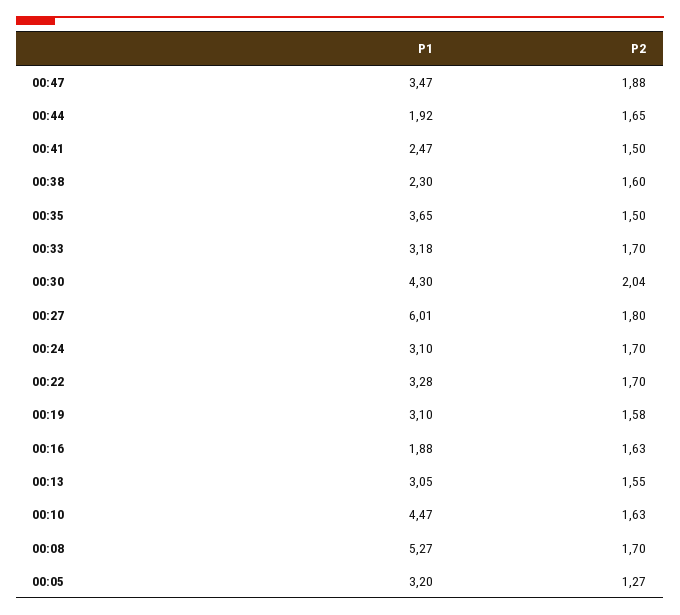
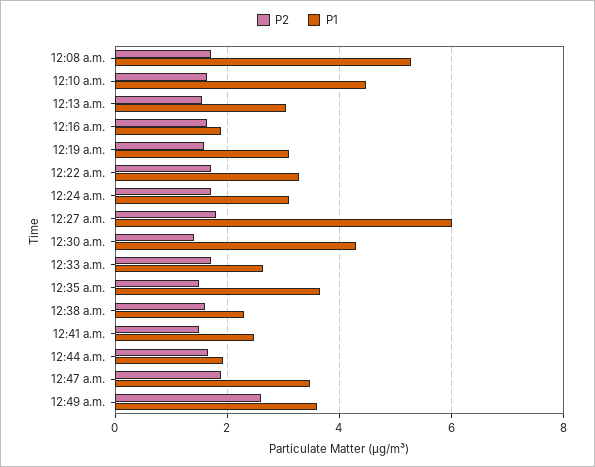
P1, 00:33: 3.18 -> 2.6
P2, 00:30: 2.04 -> 1.4
P1, 00:05: 3.2 -> none
P2, 00:05: 1.27 -> none
P2, 12:49 a.m.: none -> 2.6
P1, 12:49 a.m.: none -> 3.6

